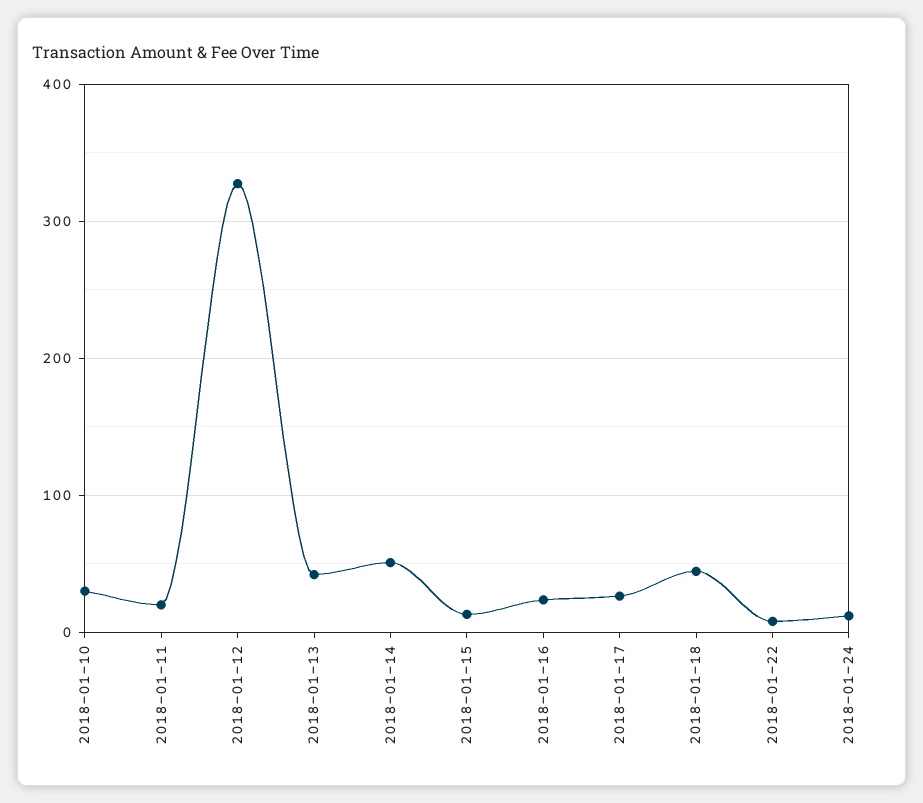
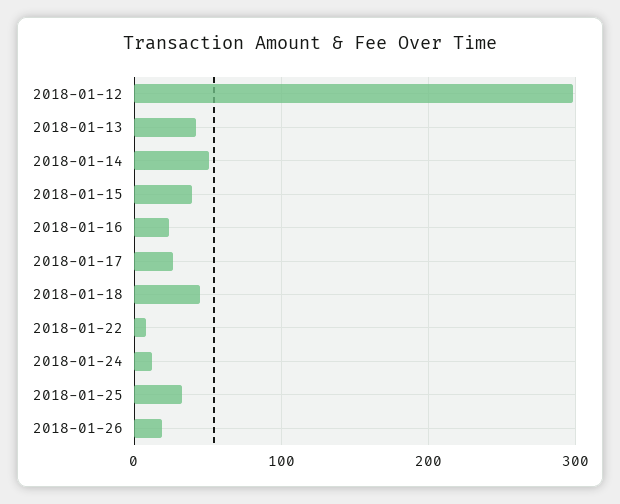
2018-01-10: 30 -> none
2018-01-11: 20 -> none
2018-01-12: 330 -> 300
2018-01-15: 10 -> 40
2018-01-25: none -> 30
2018-01-26: none -> 20

